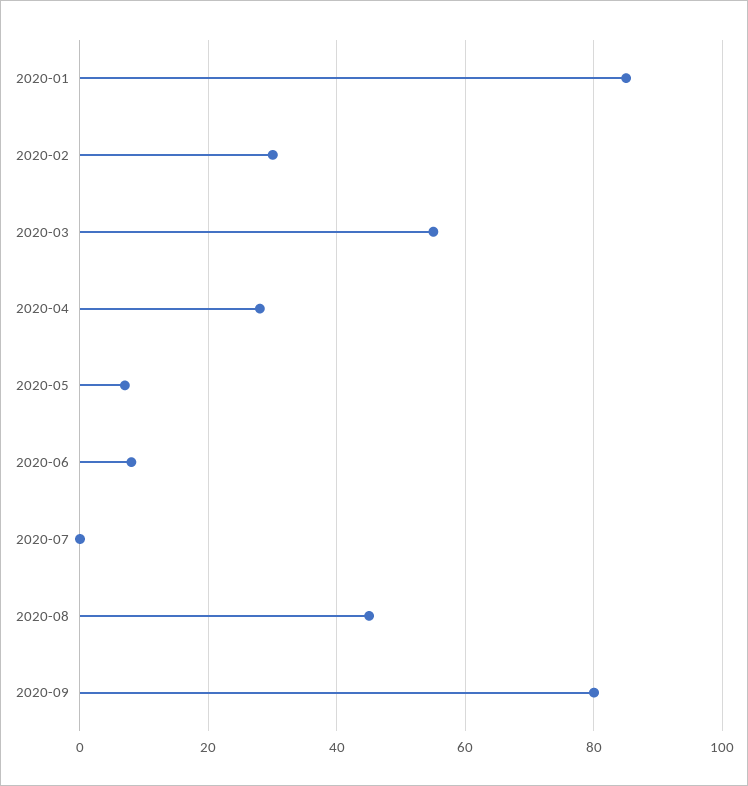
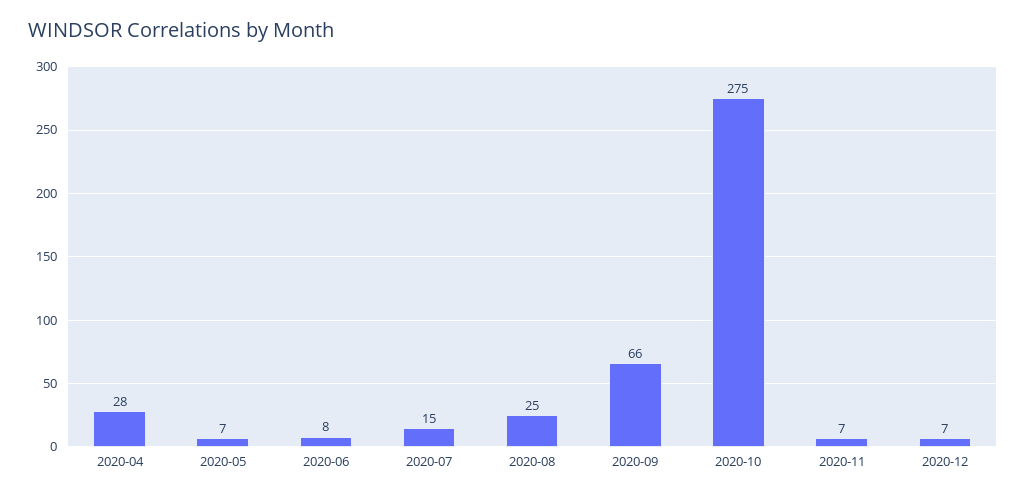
2020-01: 85 -> none
2020-02: 30 -> none
2020-03: 55 -> none
2020-07: 0 -> 15
2020-08: 45 -> 25
2020-09: 80 -> 66
2020-10: none -> 275
2020-11: none -> 7
2020-12: none -> 7

